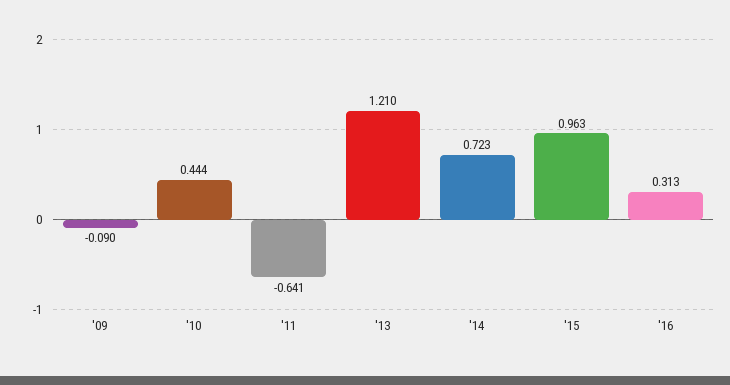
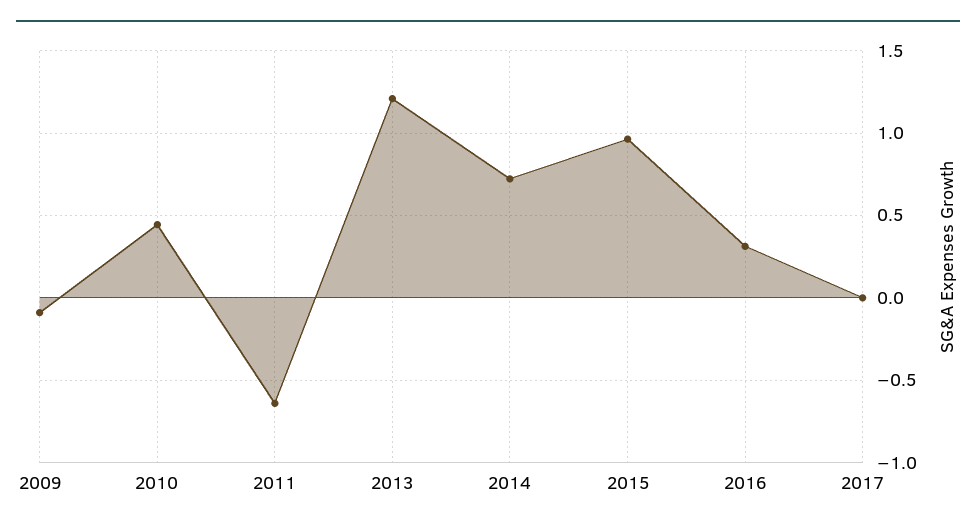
2017: none -> 0

